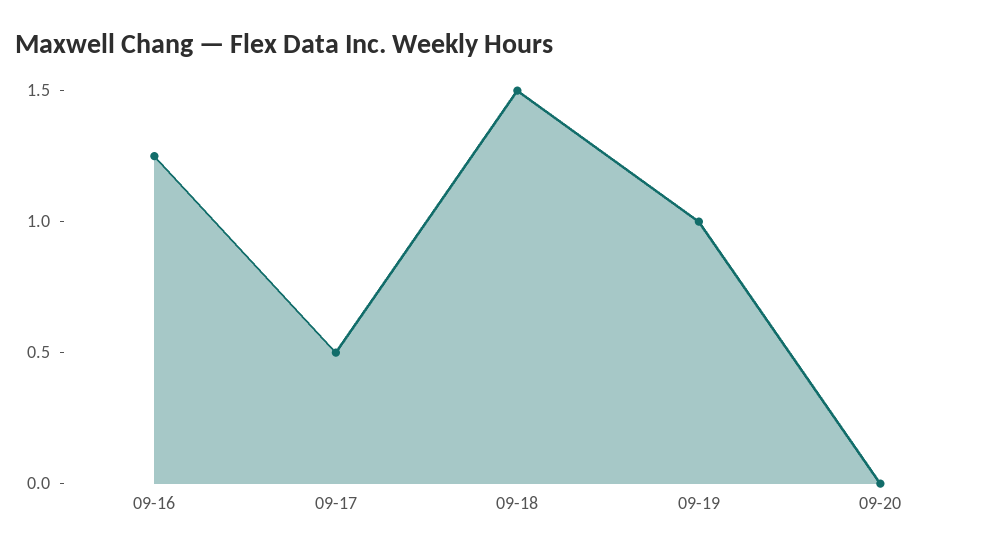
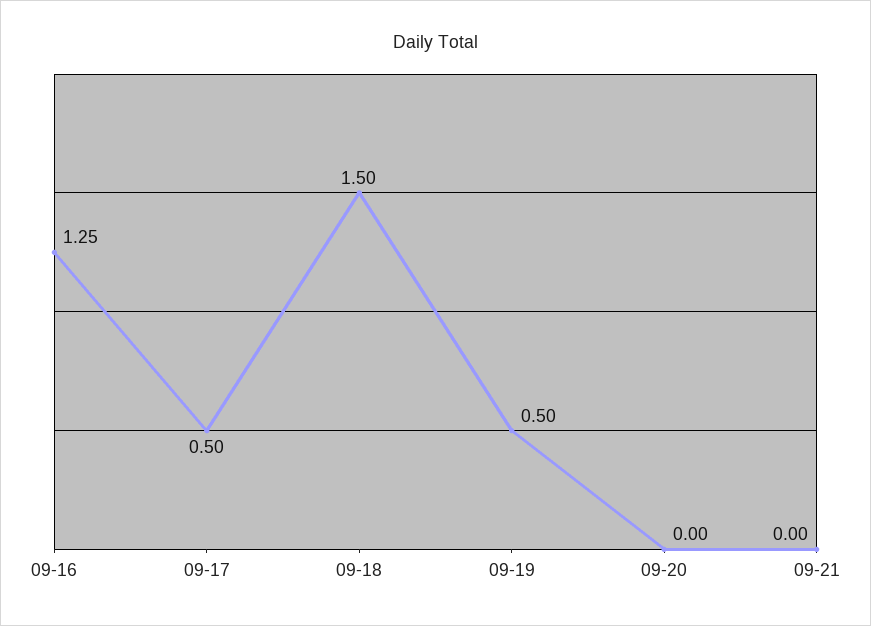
09-19: 1 -> 0.5
09-21: none -> 0

